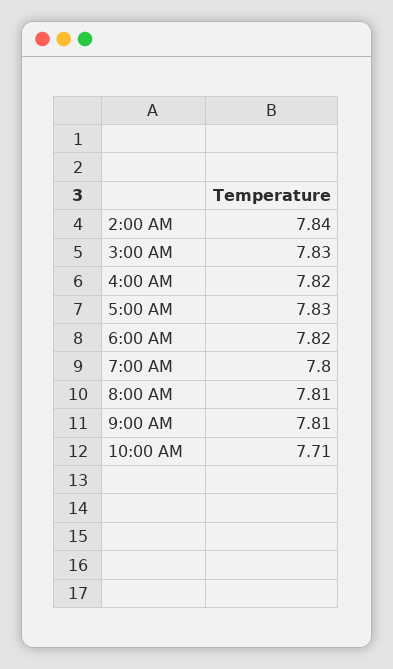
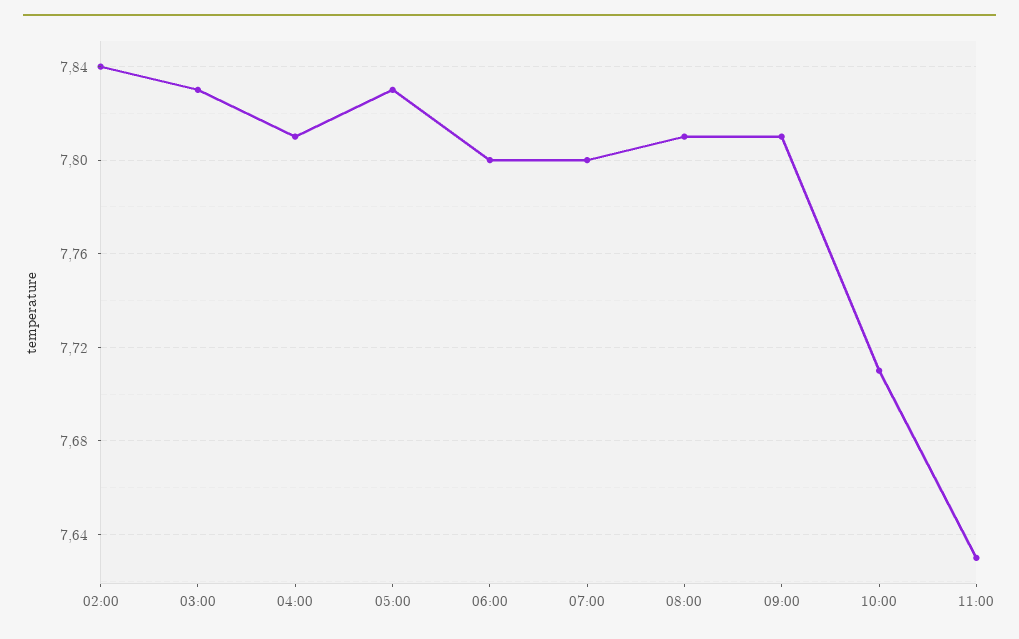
4:00 AM: 7.82 -> 7.81
6:00 AM: 7.82 -> 7.8
11:00: none -> 7.63

